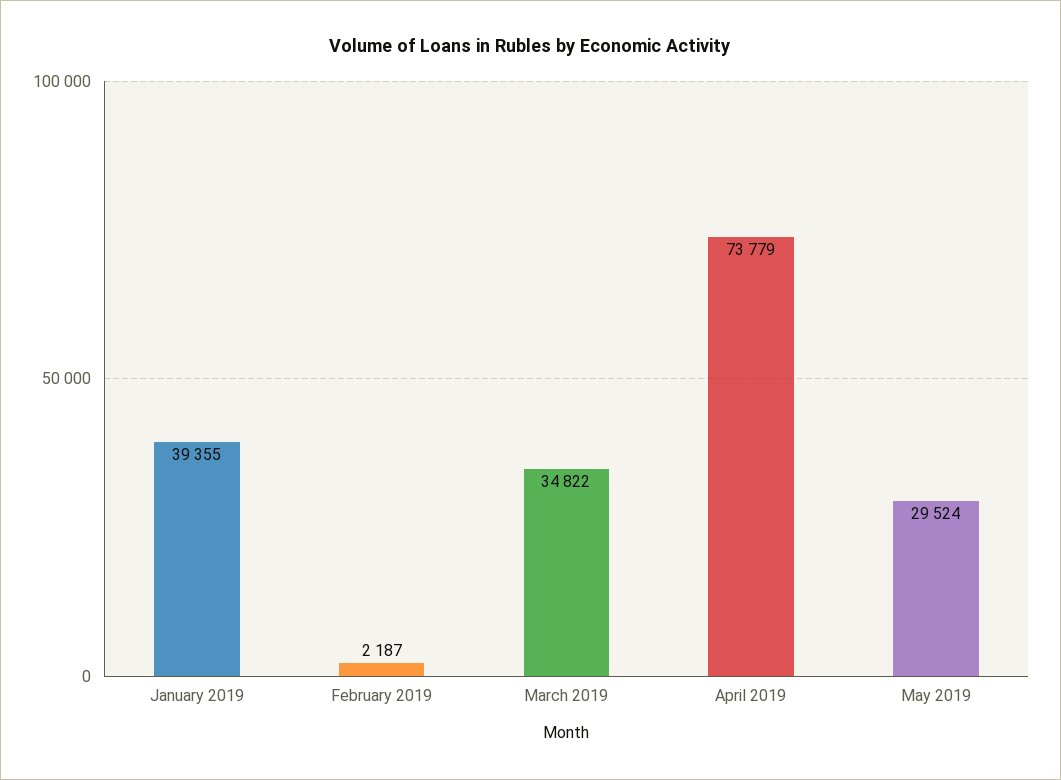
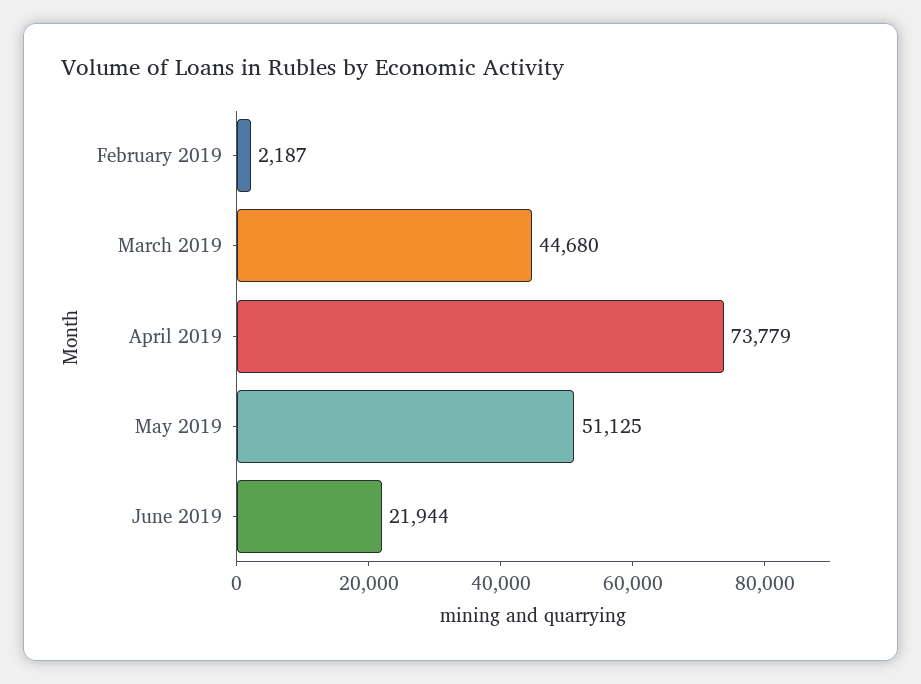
January 2019: 39355 -> none
March 2019: 34822 -> 44680
May 2019: 29524 -> 51125
June 2019: none -> 21944

